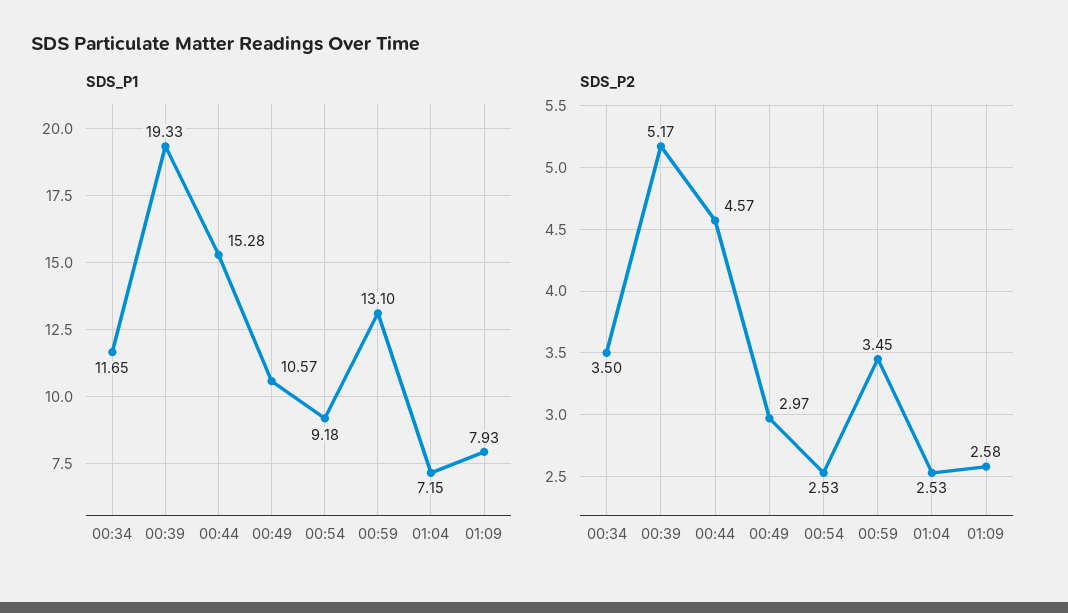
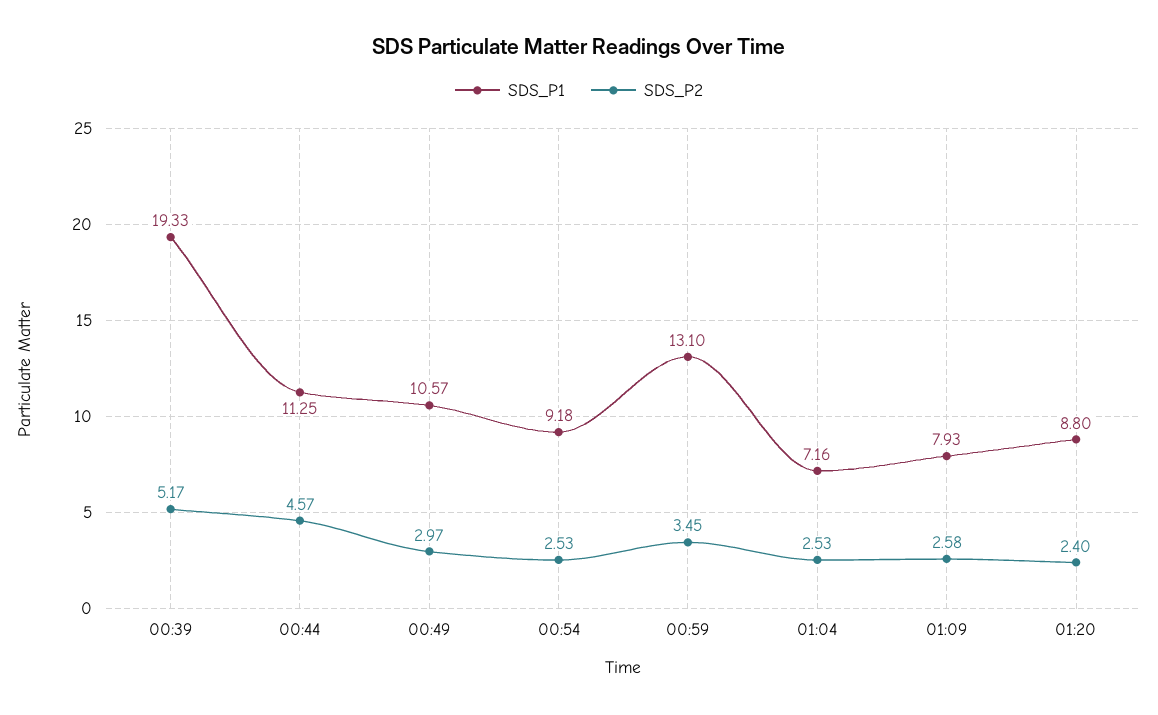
SDS_P1, 00:34: 11.65 -> none
SDS_P1, 00:44: 15.28 -> 11.25
SDS_P1, 01:04: 7.15 -> 7.16
SDS_P2, 00:34: 3.5 -> none
SDS_P1, 01:20: none -> 8.8
SDS_P2, 01:20: none -> 2.4

